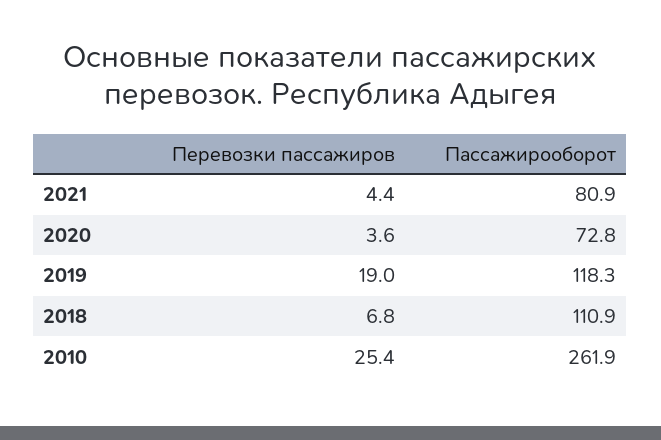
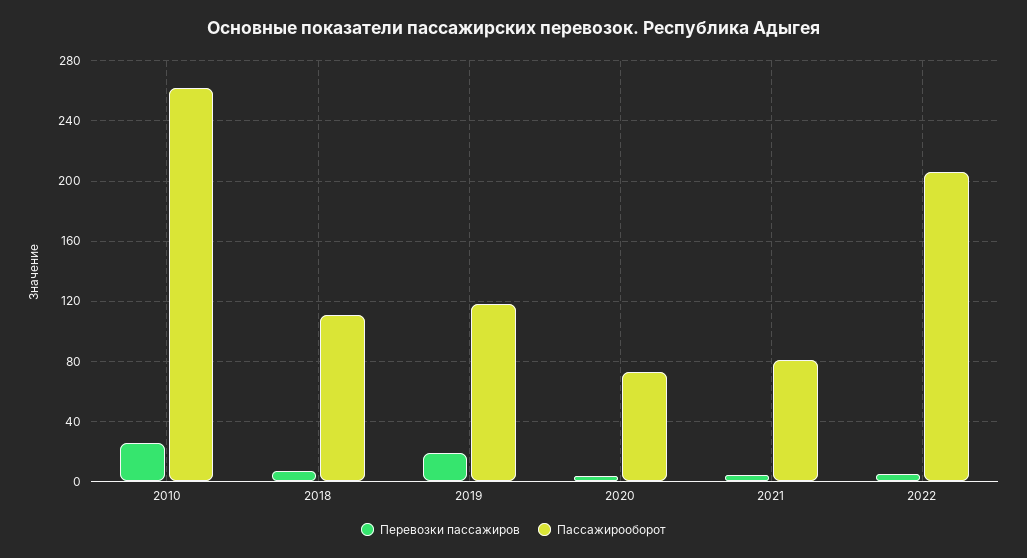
Перевозки пассажиров, 2022: none -> 5
Пассажирооборот, 2022: none -> 205

